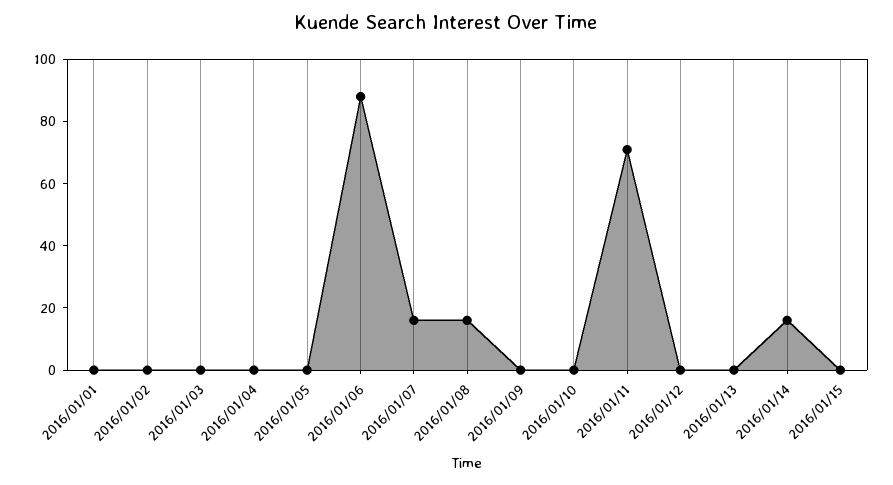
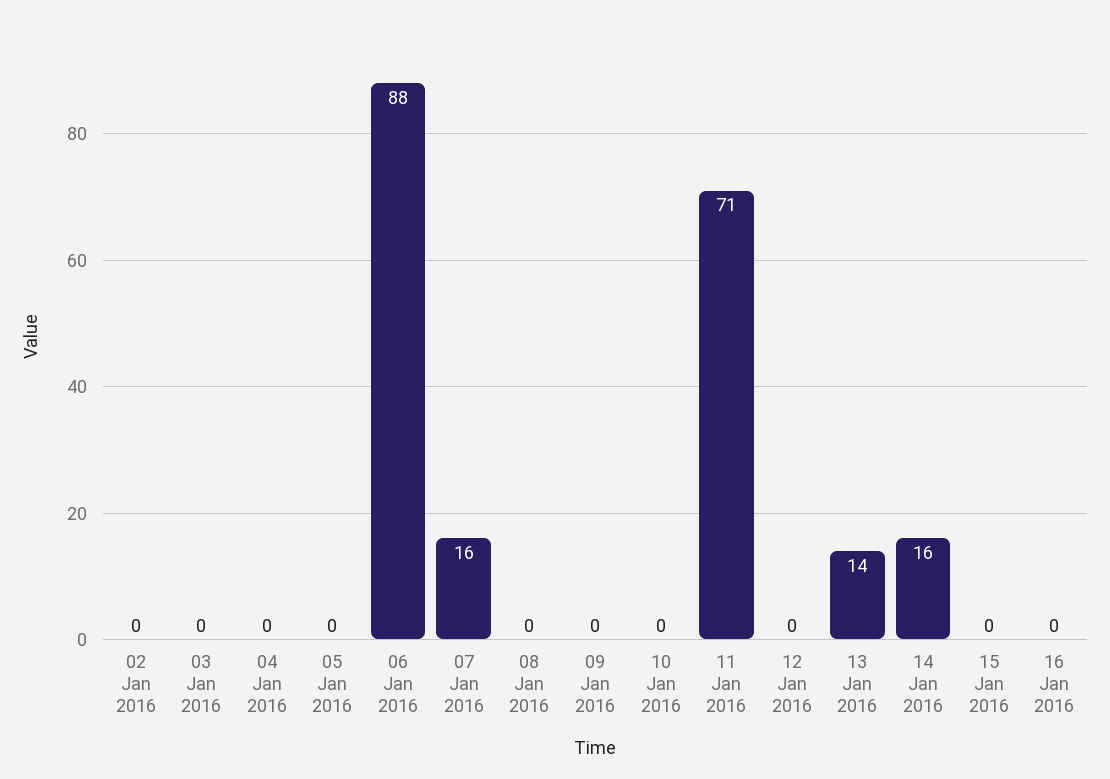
2016/01/01: 0 -> none
2016/01/08: 15 -> 0
2016/01/13: 0 -> 14
16 Jan 2016: none -> 0

